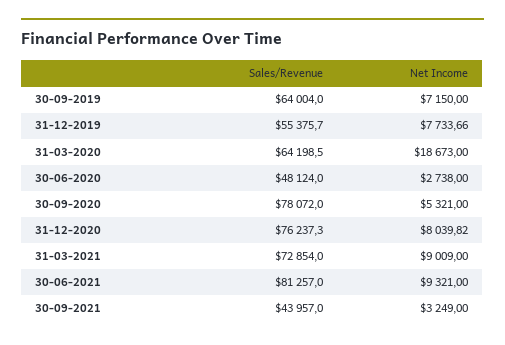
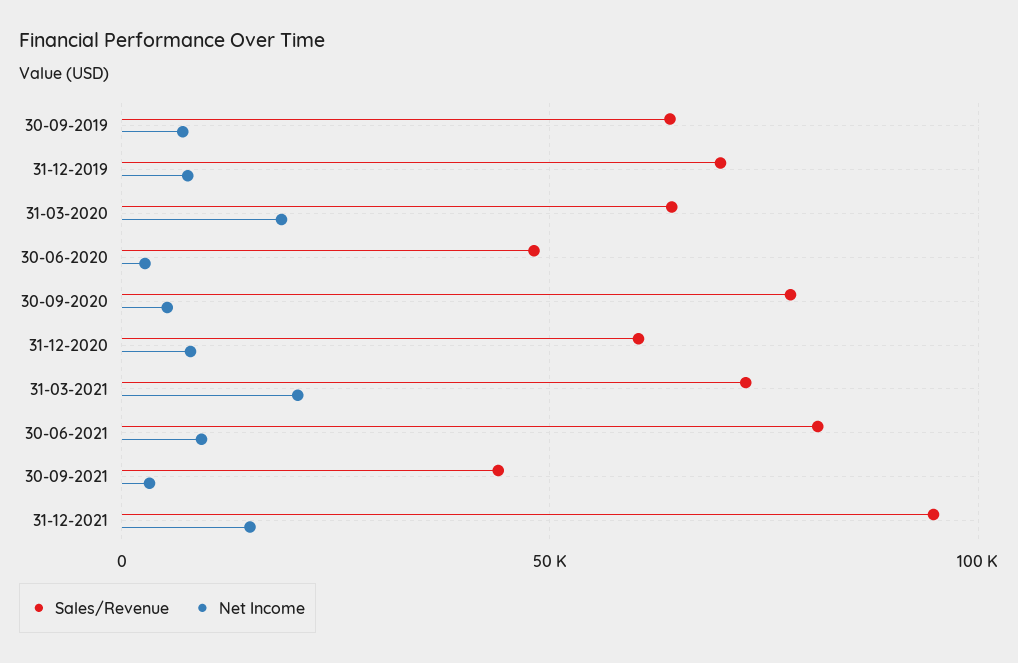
Sales/Revenue, 31-12-2019: 55375.7 -> 70000
Sales/Revenue, 31-12-2020: 76237.3 -> 60000
Net Income, 31-03-2021: 9009 -> 20000
Sales/Revenue, 31-12-2021: none -> 95000
Net Income, 31-12-2021: none -> 15000

